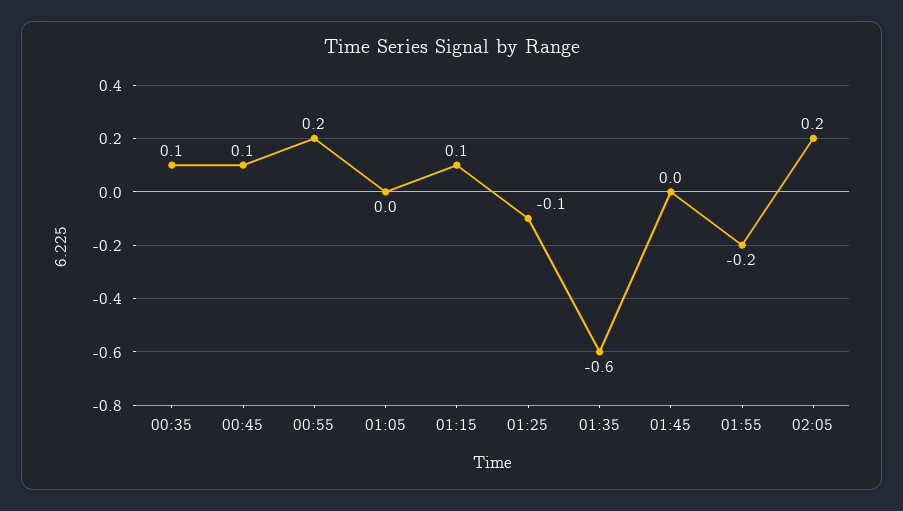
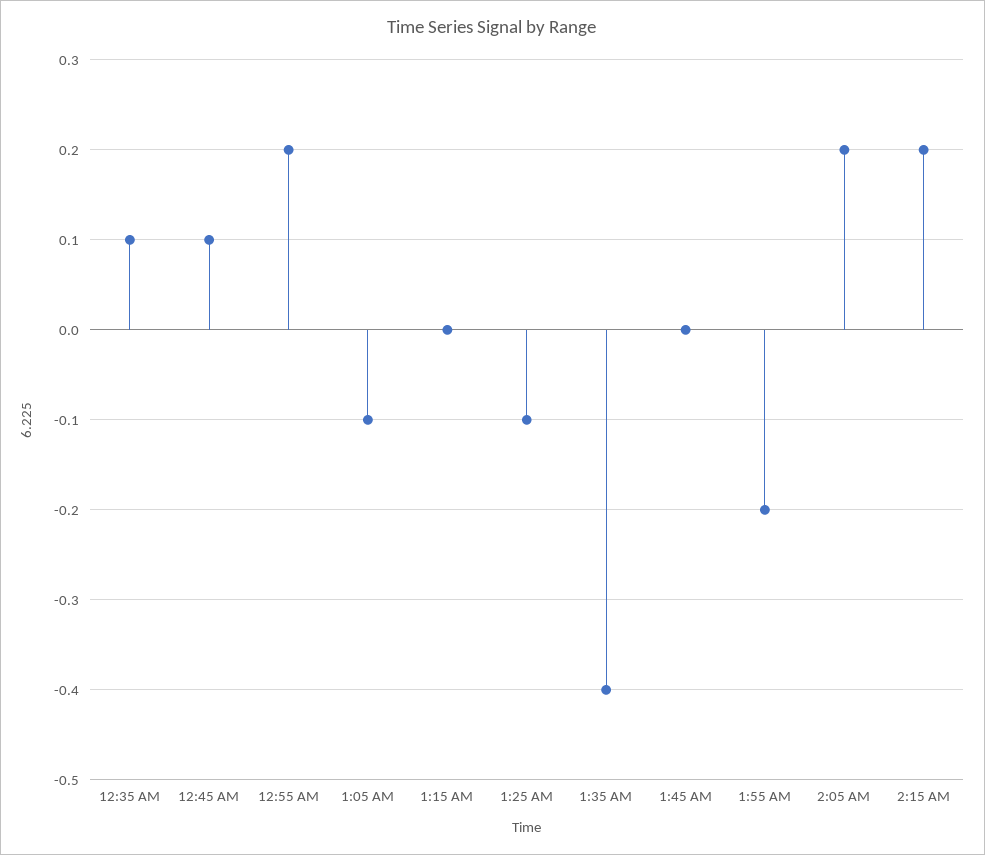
01:05: 0 -> -0.1
01:15: 0.1 -> 0
01:35: -0.6 -> -0.4
2:15 AM: none -> 0.2

